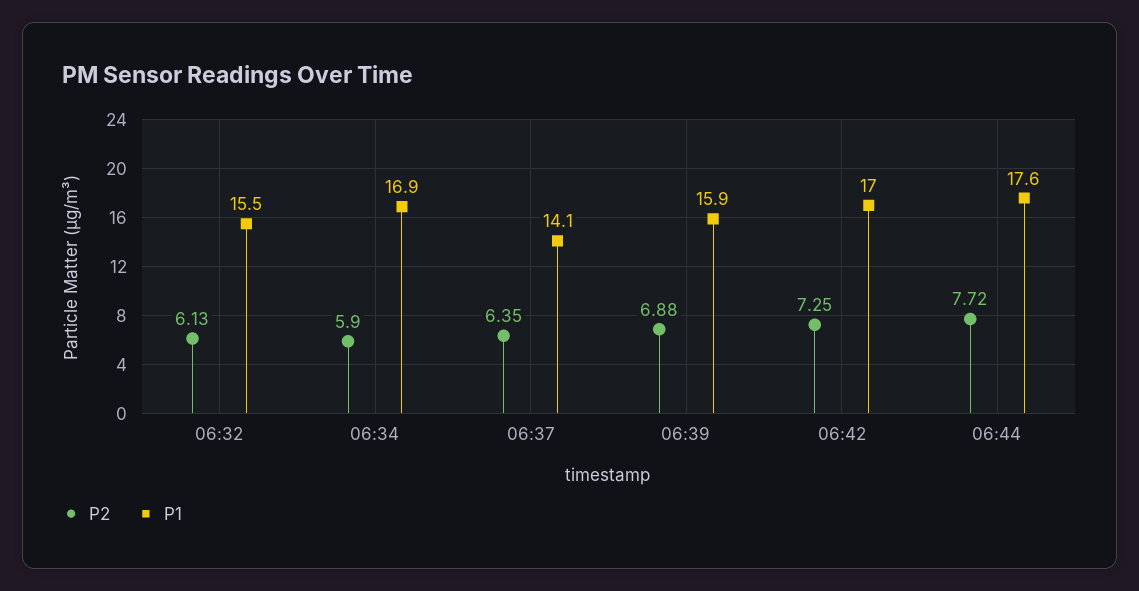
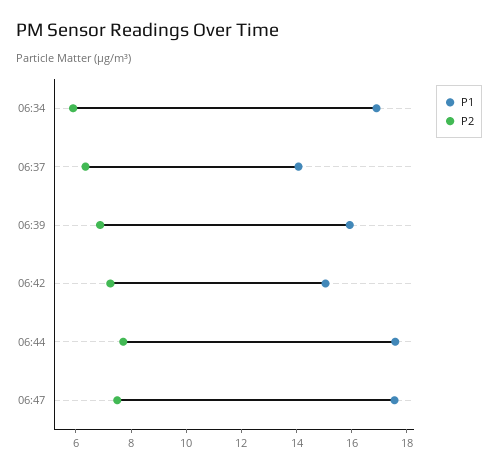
P2, 06:32: 6.13 -> none
P1, 06:32: 15.5 -> none
P1, 06:42: 17 -> 15
P1, 06:47: none -> 17.5
P2, 06:47: none -> 7.5

